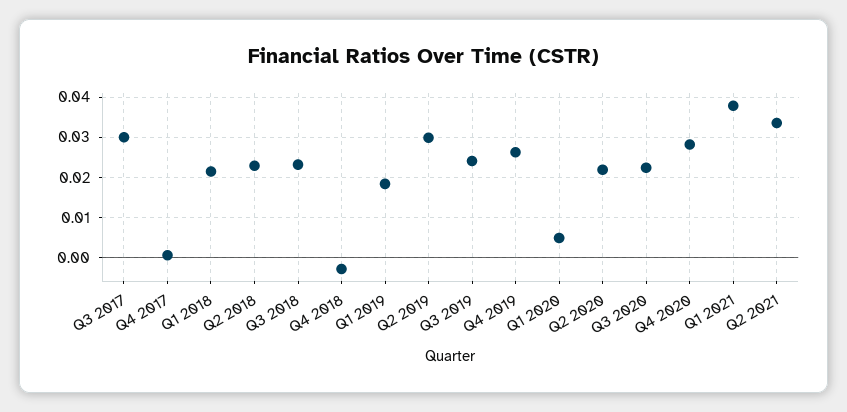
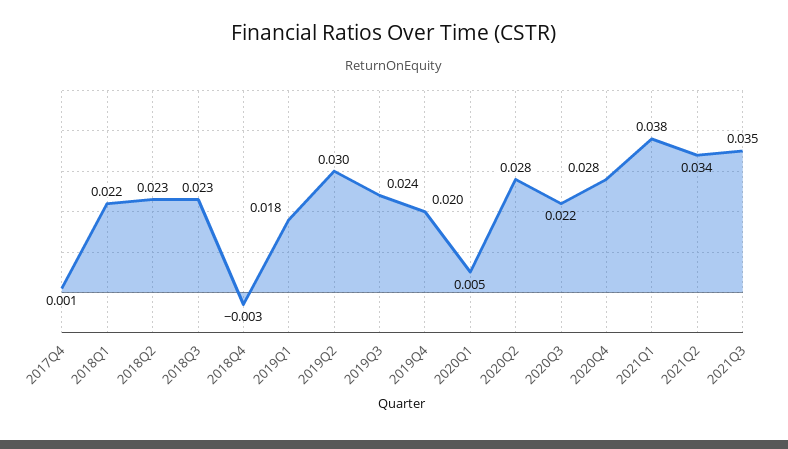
Q3 2017: 0.03 -> none
Q4 2019: 0.026 -> 0.02
Q2 2020: 0.022 -> 0.028
2021Q3: none -> 0.035

